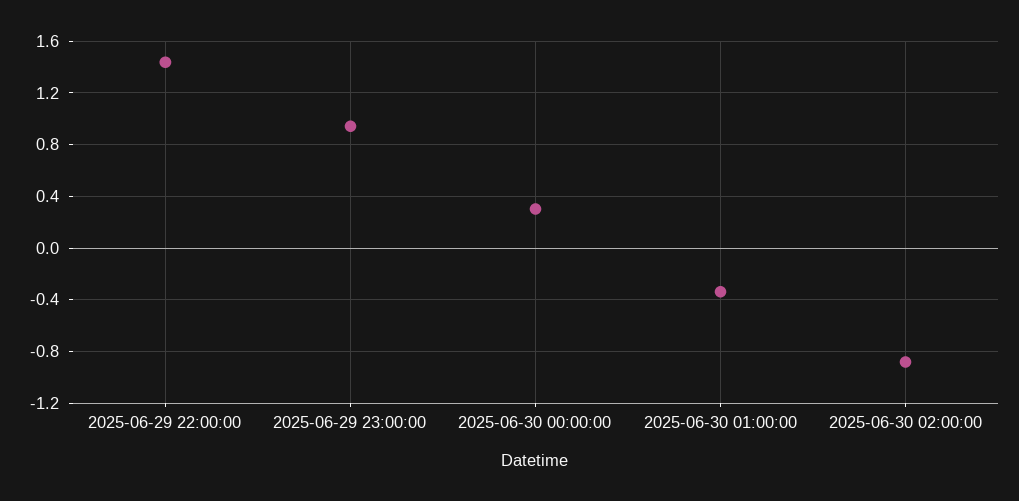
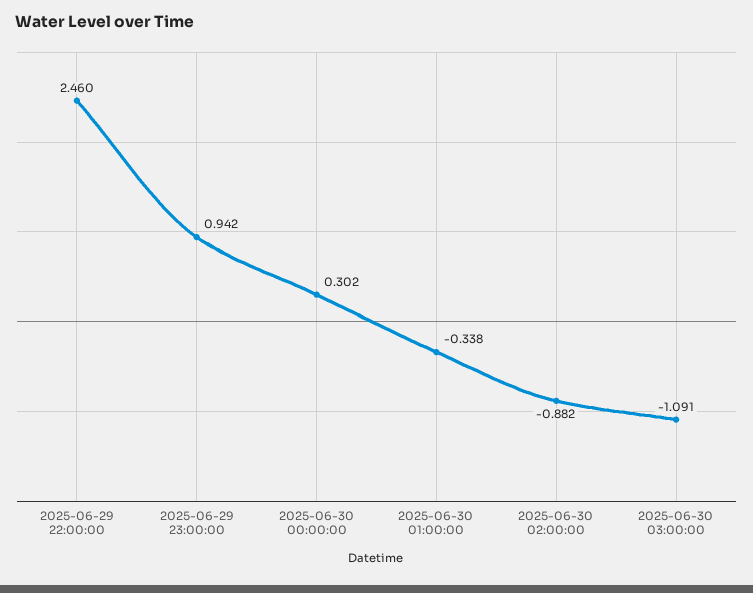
2025-06-29 22:00:00: 1.45 -> 2.46
2025-06-30 03:00:00: none -> -1.091

